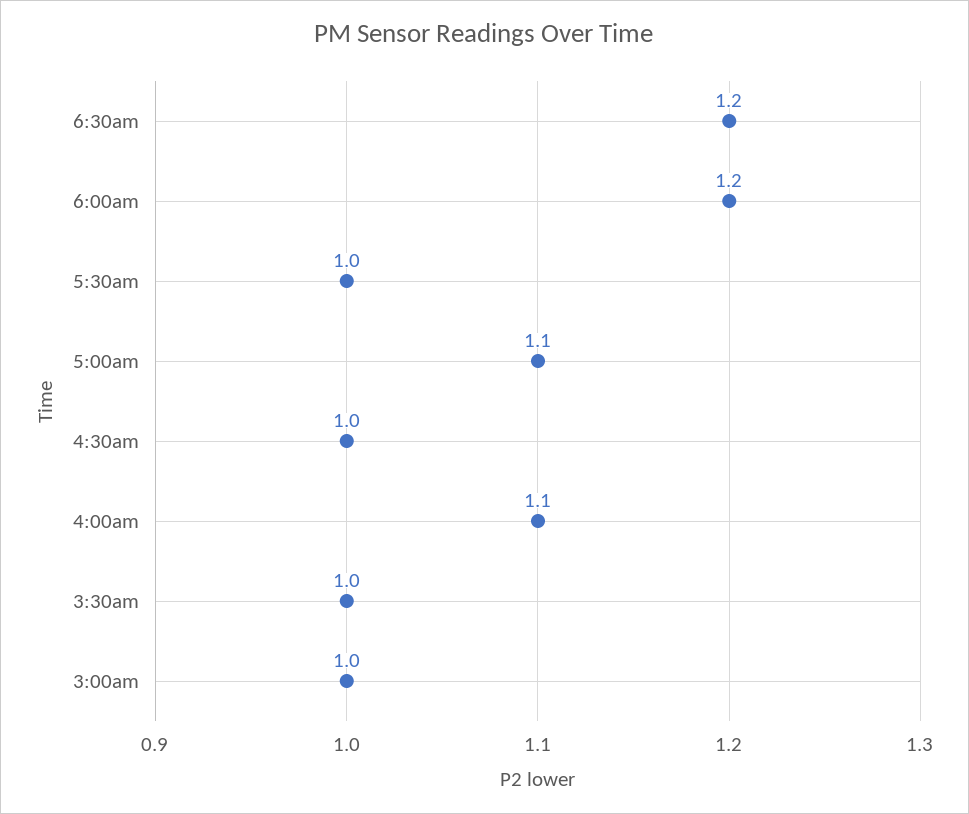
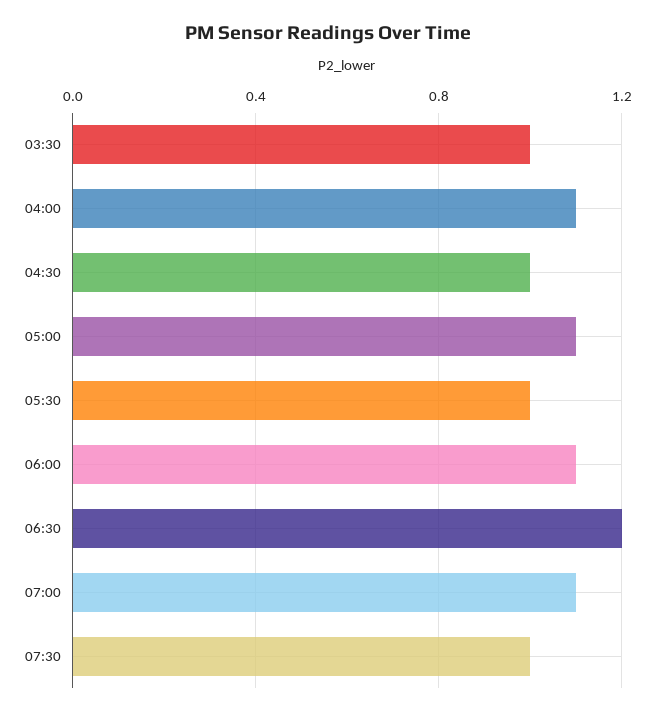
6:00am: 1.2 -> 1.1
3:00am: 1 -> none
07:00: none -> 1.1
07:30: none -> 1

